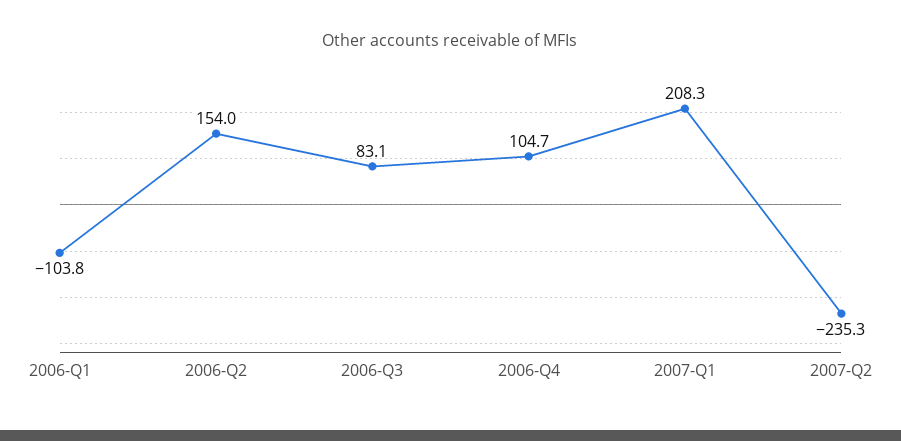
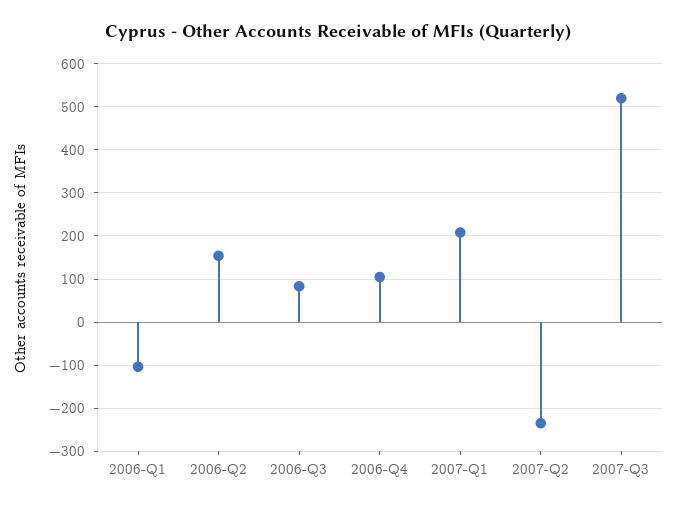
2007-Q3: none -> 520

